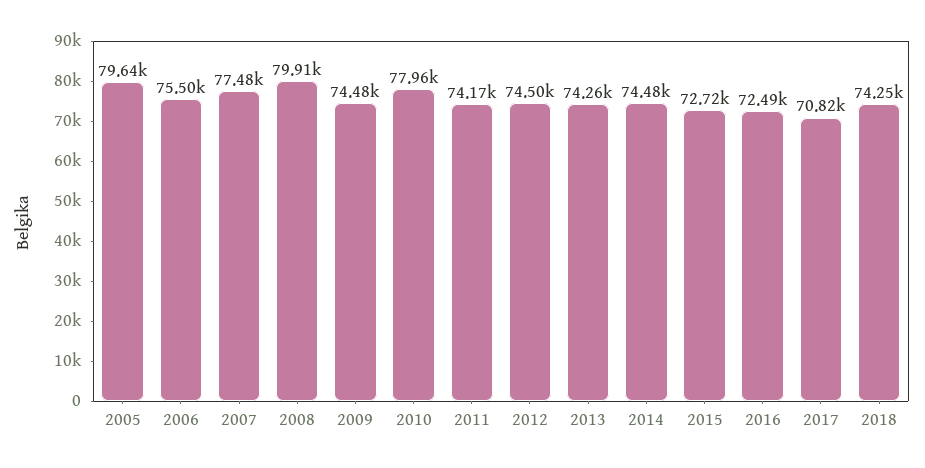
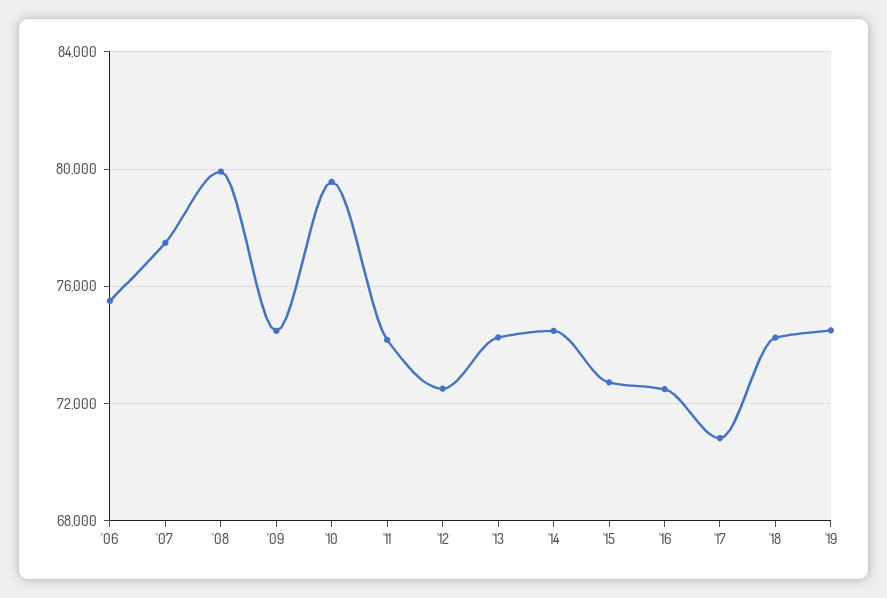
2005: 79640 -> none
2010: 77960 -> 79500
2012: 74500 -> 72500
'19: none -> 74500

